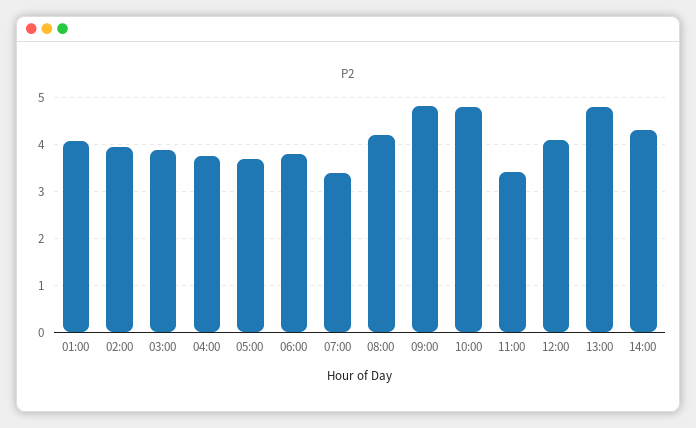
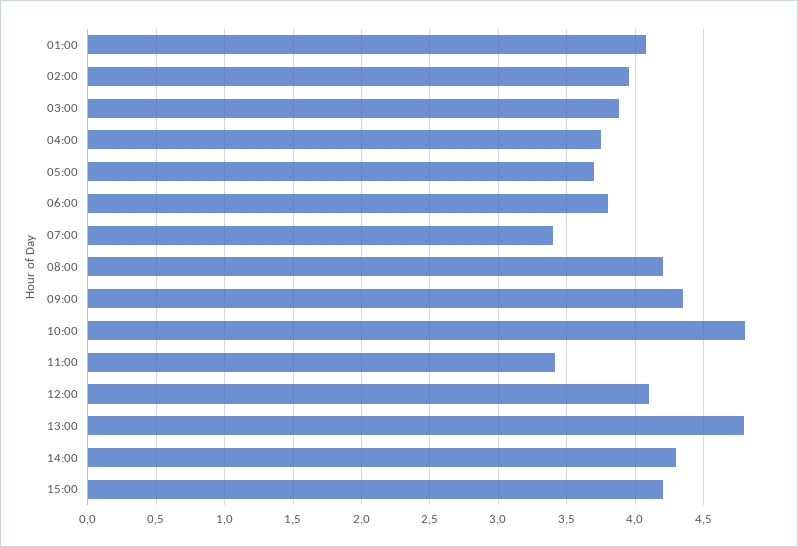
09:00: 4.8 -> 4.35
15:00: none -> 4.2

